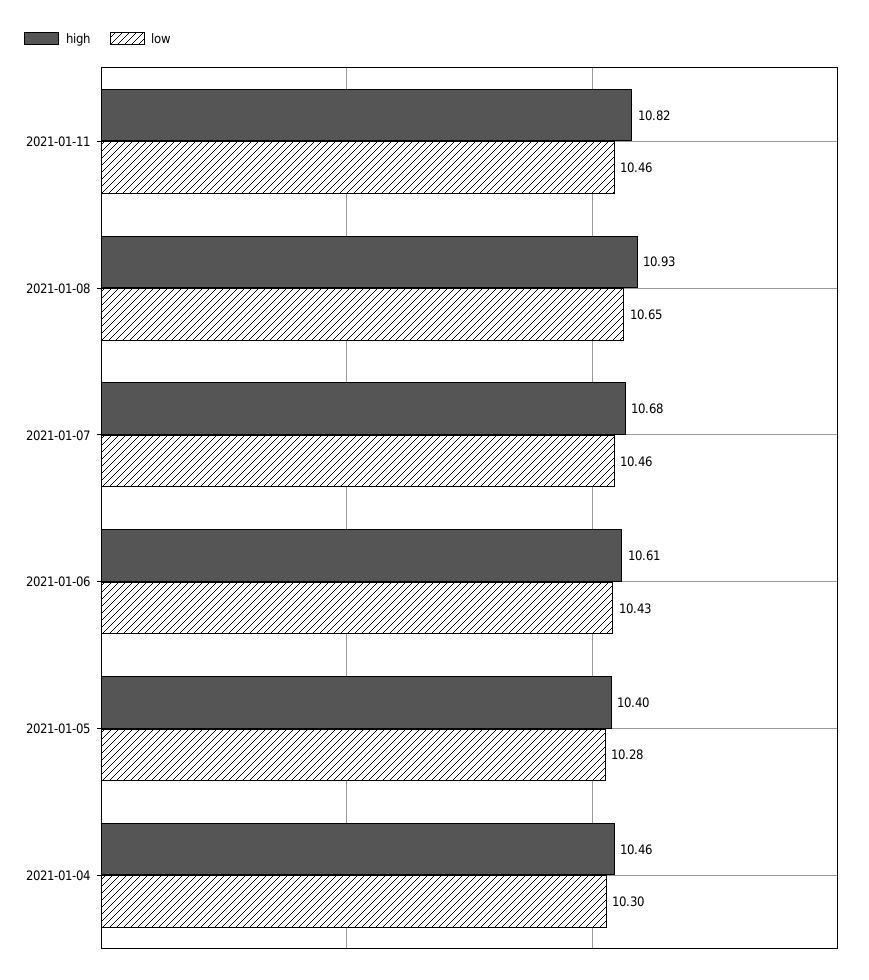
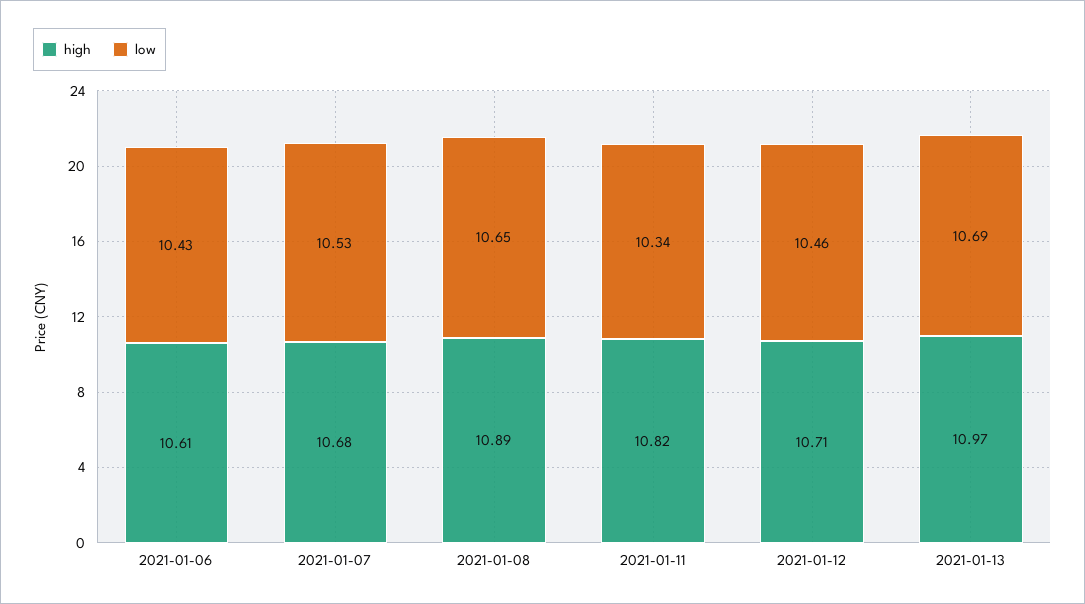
low, 2021-01-11: 10.46 -> 10.34
high, 2021-01-08: 10.93 -> 10.89
low, 2021-01-07: 10.46 -> 10.53
high, 2021-01-05: 10.4 -> none
low, 2021-01-05: 10.28 -> none
high, 2021-01-04: 10.46 -> none
low, 2021-01-04: 10.3 -> none
high, 2021-01-12: none -> 10.71
low, 2021-01-12: none -> 10.46
high, 2021-01-13: none -> 10.97
low, 2021-01-13: none -> 10.69

